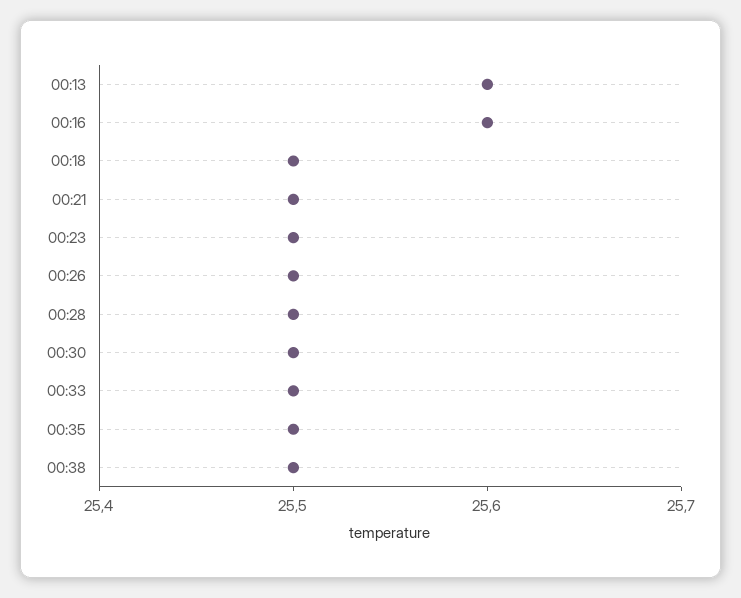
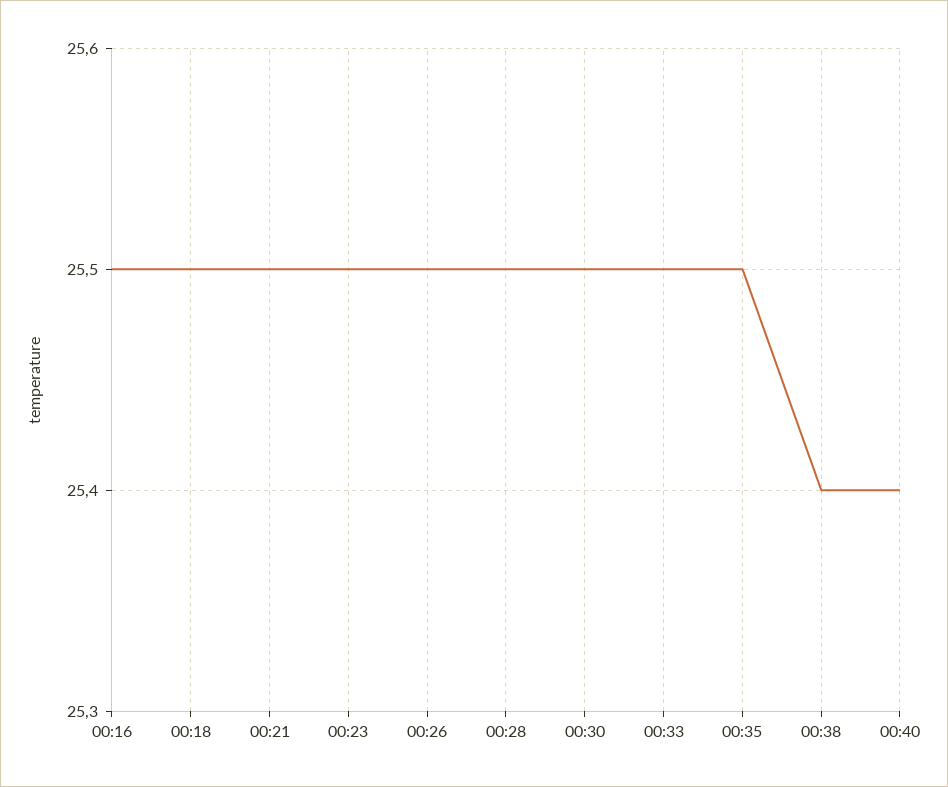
00:13: 25.6 -> none
00:16: 25.6 -> 25.5
00:38: 25.5 -> 25.4
00:40: none -> 25.4

